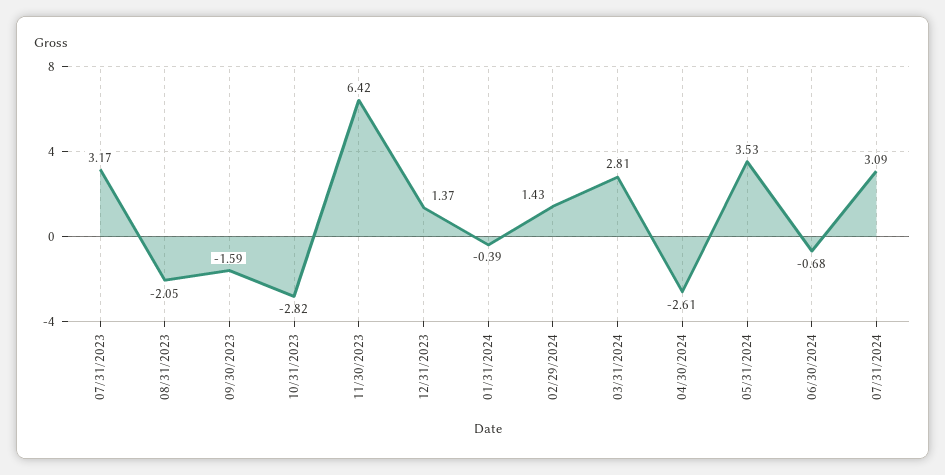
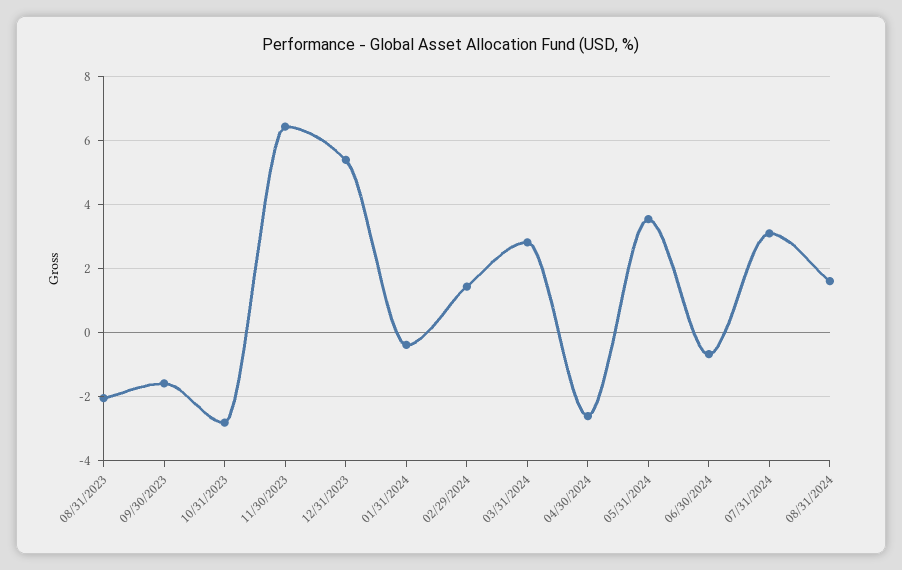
07/31/2023: 3.17 -> none
12/31/2023: 1.37 -> 5.4
08/31/2024: none -> 1.6

